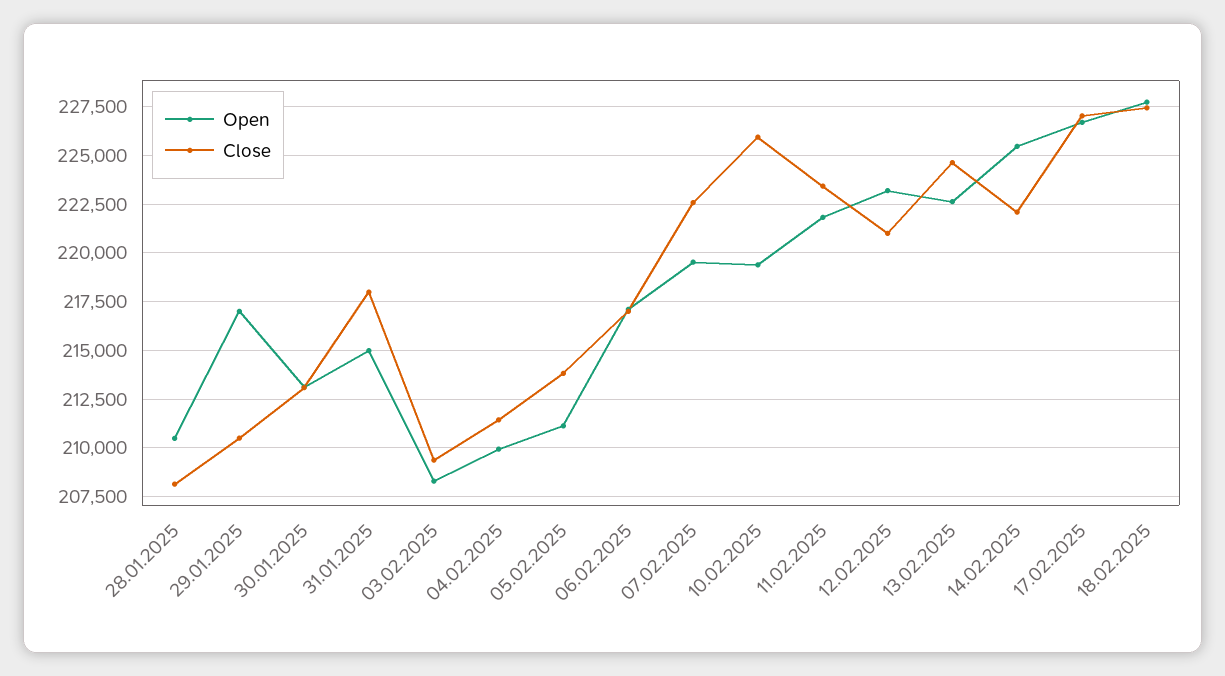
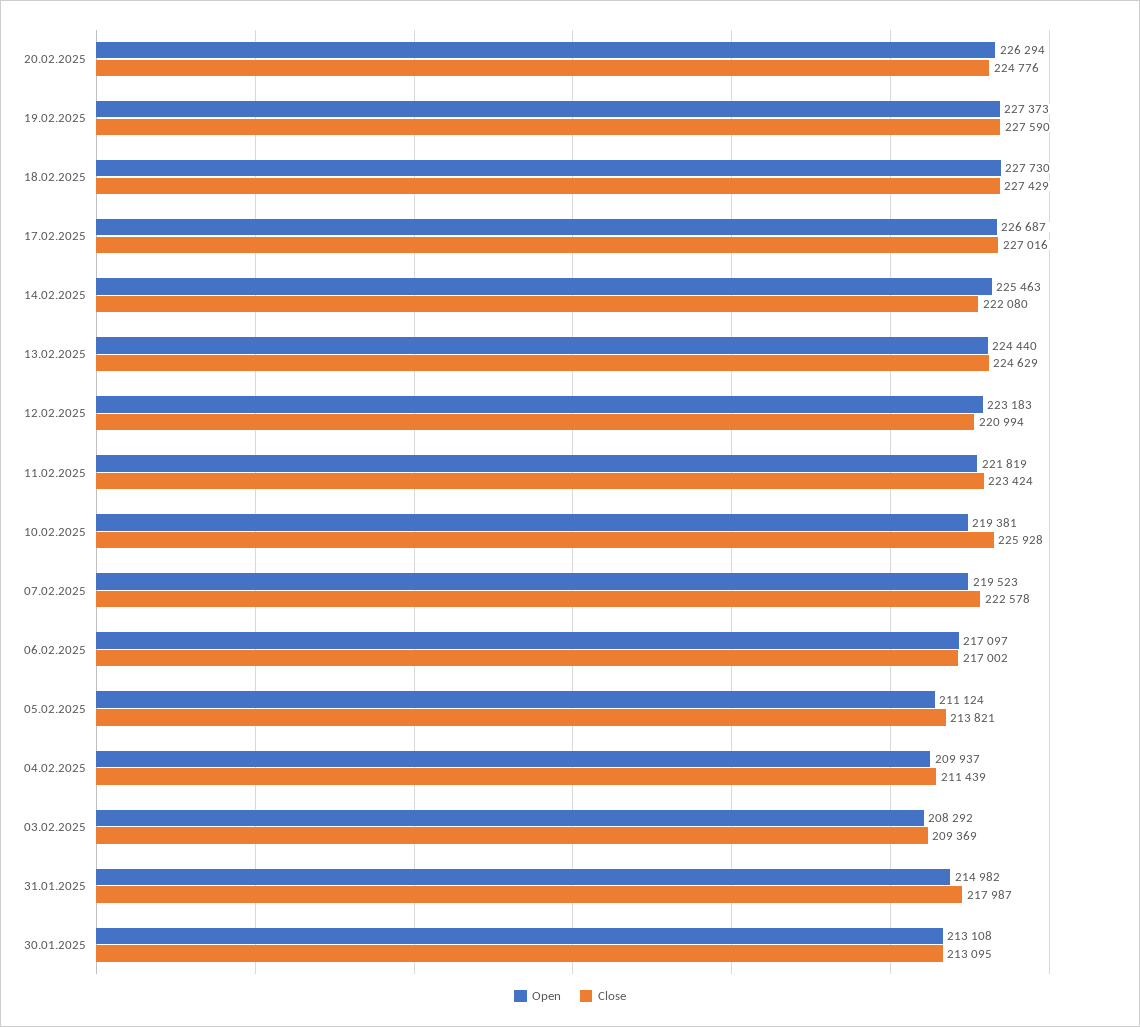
Open, 28.01.2025: 210500 -> none
Close, 28.01.2025: 208000 -> none
Open, 29.01.2025: 217000 -> none
Close, 29.01.2025: 210500 -> none
Open, 13.02.2025: 222500 -> 224440
Open, 20.02.2025: none -> 226294
Close, 20.02.2025: none -> 224776
Open, 19.02.2025: none -> 227373
Close, 19.02.2025: none -> 227590

